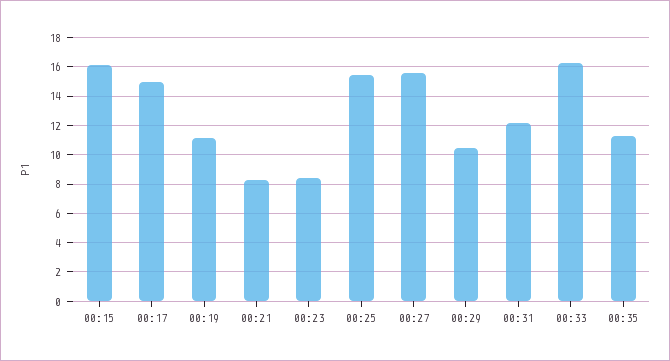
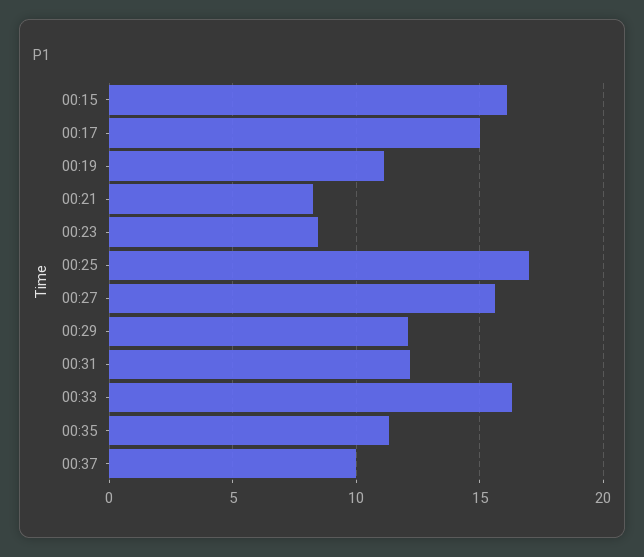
00:25: 15.5 -> 17
00:29: 10.5 -> 12
00:37: none -> 10

